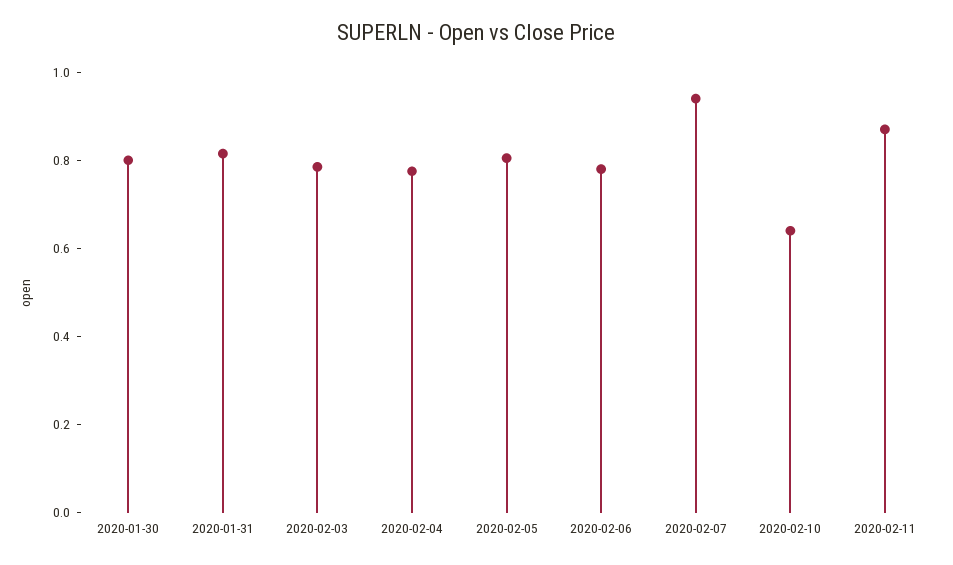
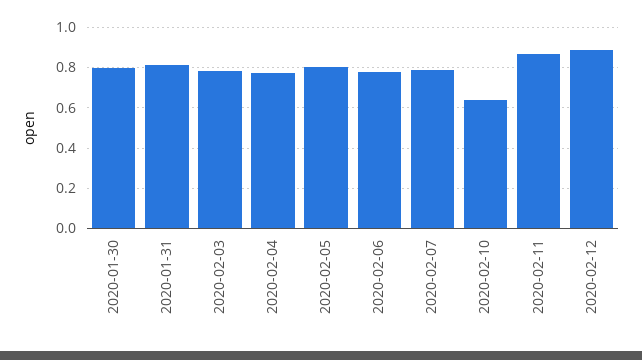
2020-02-07: 0.95 -> 0.8
2020-02-12: none -> 0.9

